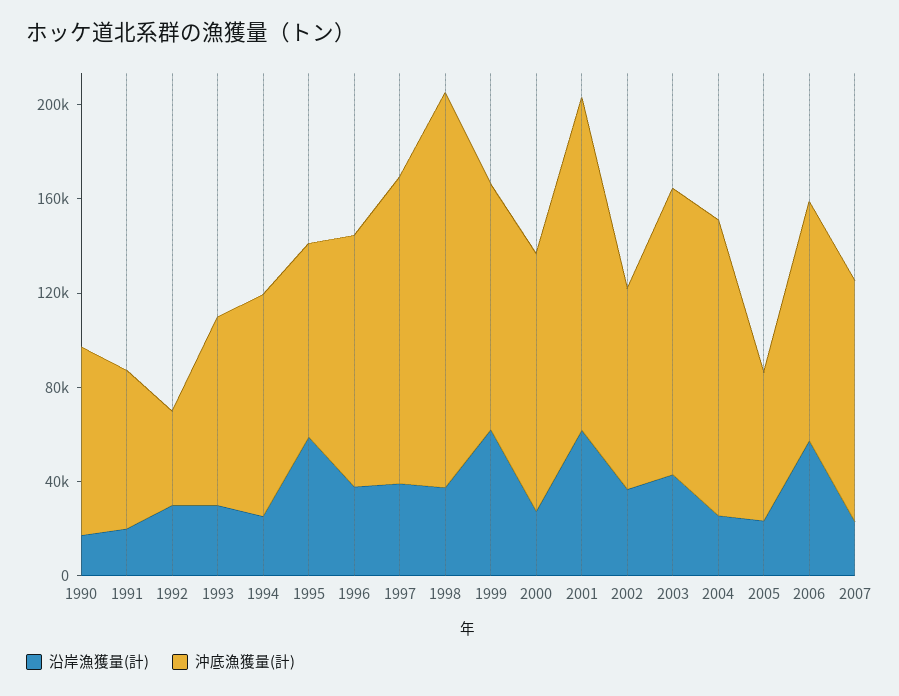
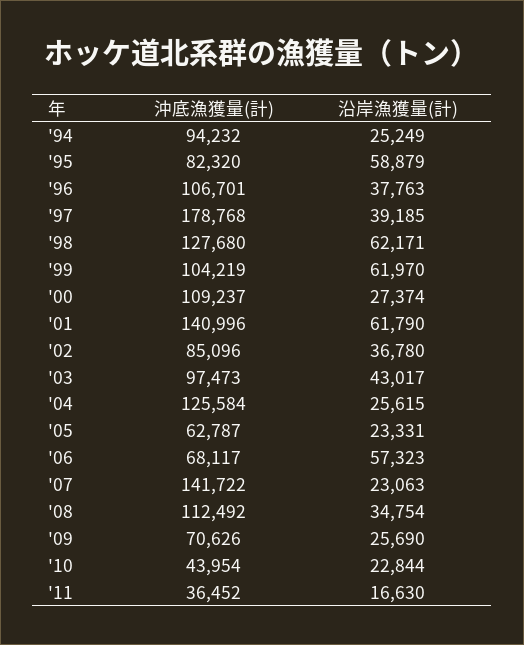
沿岸漁獲量(計), 1990: 20000 -> none
沖底漁獲量(計), 1990: 80000 -> none
沿岸漁獲量(計), 1991: 20000 -> none
沖底漁獲量(計), 1991: 70000 -> none
沿岸漁獲量(計), 1992: 30000 -> none
沖底漁獲量(計), 1992: 40000 -> none
沿岸漁獲量(計), 1993: 30000 -> none
沖底漁獲量(計), 1993: 80000 -> none
沖底漁獲量(計), 1997: 130000 -> 178768
沿岸漁獲量(計), 1998: 40000 -> 62171
沖底漁獲量(計), 1998: 170000 -> 127680
沖底漁獲量(計), 2003: 120000 -> 97473
沖底漁獲量(計), 2006: 100000 -> 68117
沖底漁獲量(計), 2007: 100000 -> 141722
沖底漁獲量(計), '08: none -> 112492
沿岸漁獲量(計), '08: none -> 34754
沖底漁獲量(計), '09: none -> 70626
沿岸漁獲量(計), '09: none -> 25690
沖底漁獲量(計), '10: none -> 43954
沿岸漁獲量(計), '10: none -> 22844
沖底漁獲量(計), '11: none -> 36452
沿岸漁獲量(計), '11: none -> 16630

